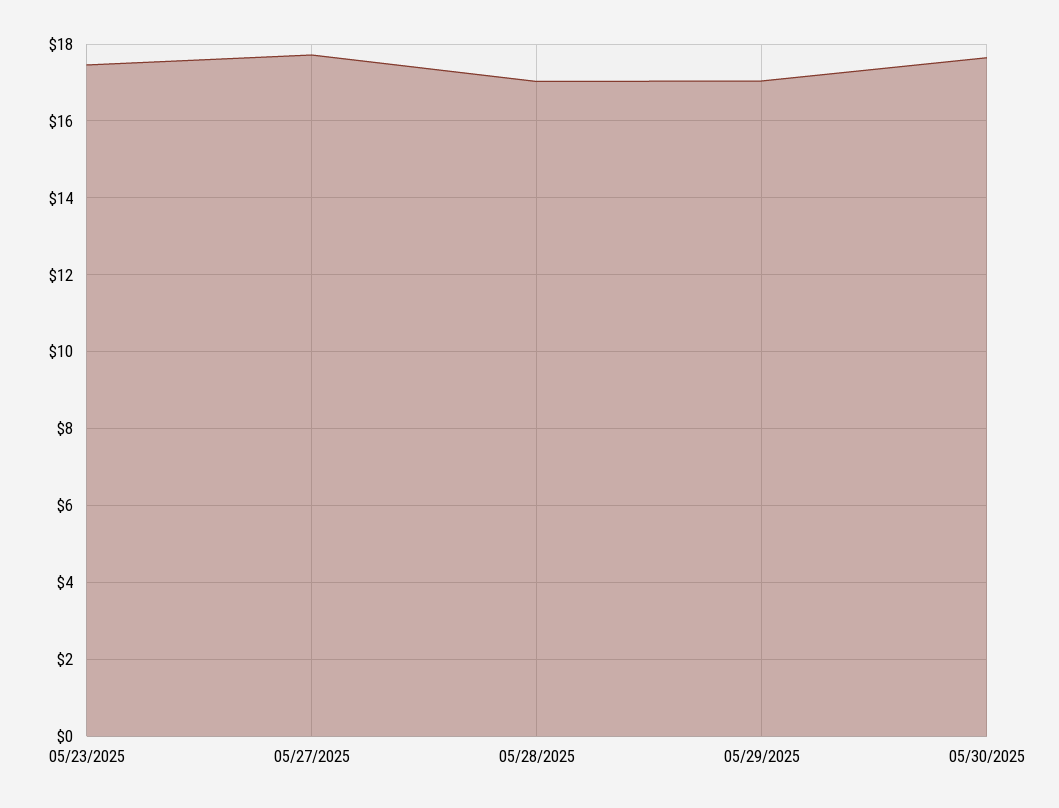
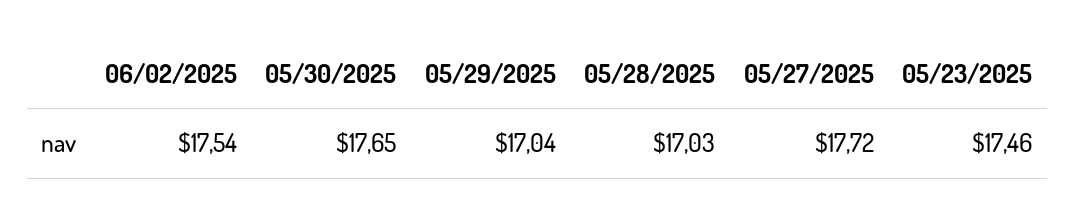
06/02/2025: none -> 17.54

